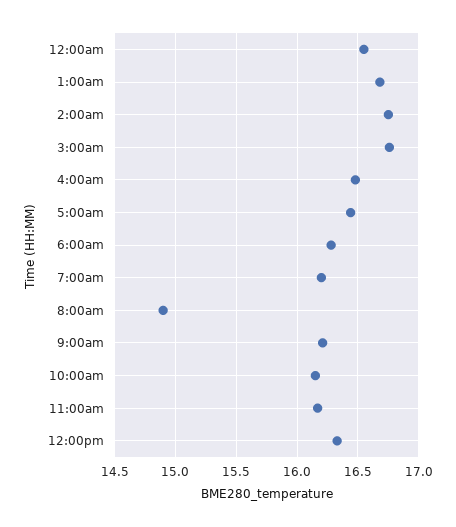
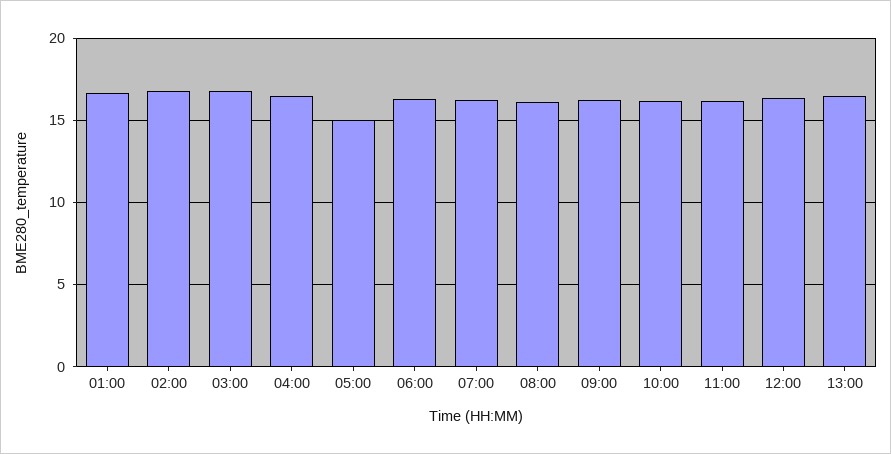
12:00am: 16.55 -> none
5:00am: 16.45 -> 15
8:00am: 14.9 -> 16
13:00: none -> 16.5

